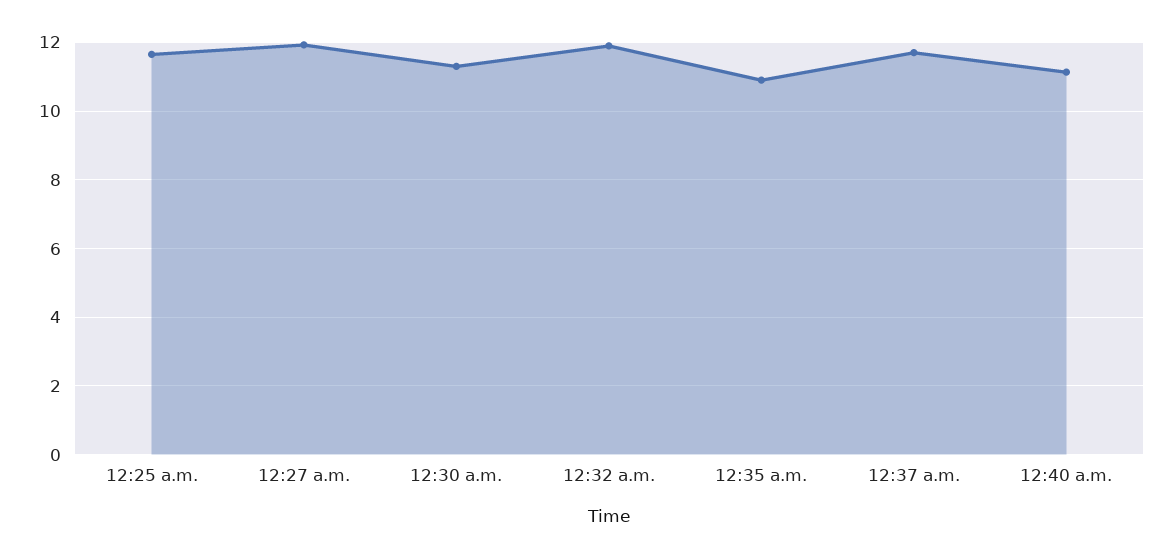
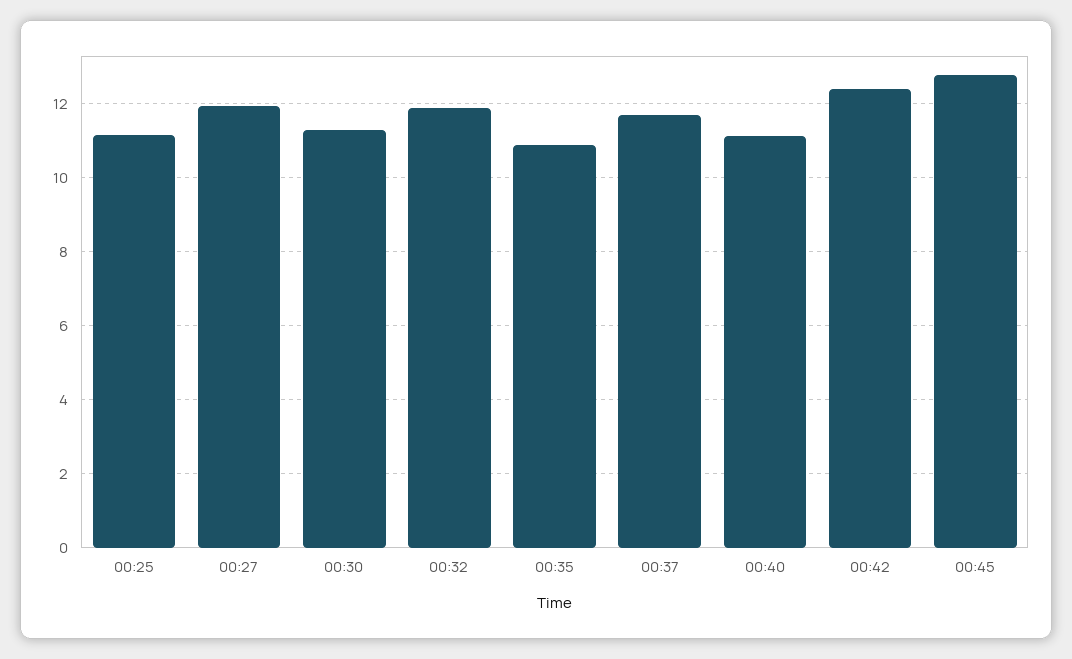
12:25 a.m.: 11.6 -> 11.2
00:42: none -> 12.4
00:45: none -> 12.8

